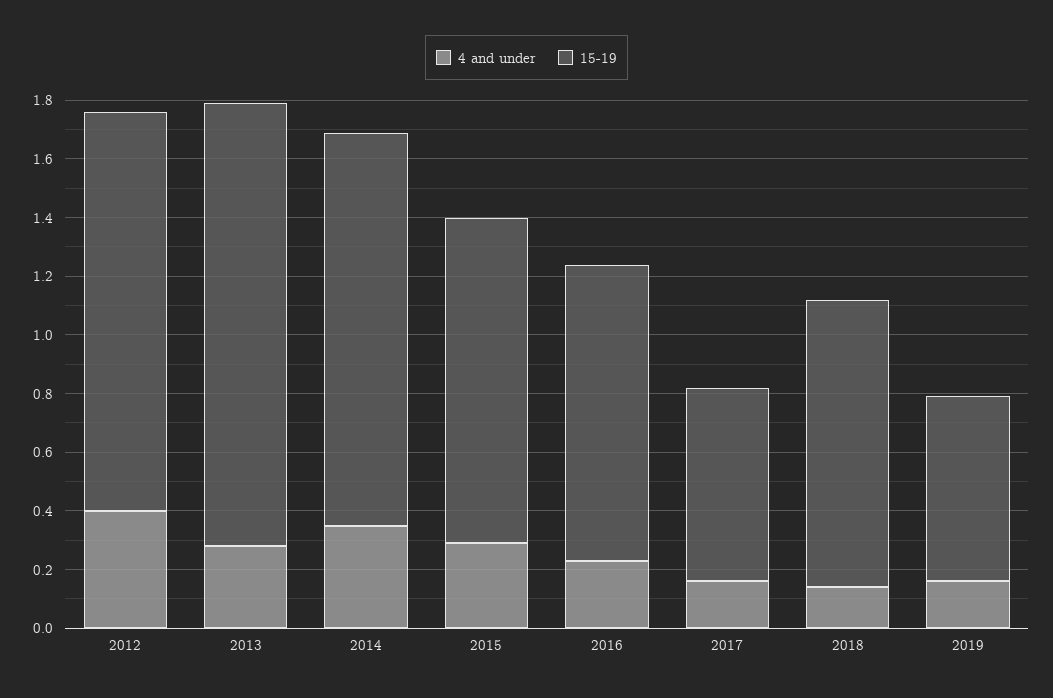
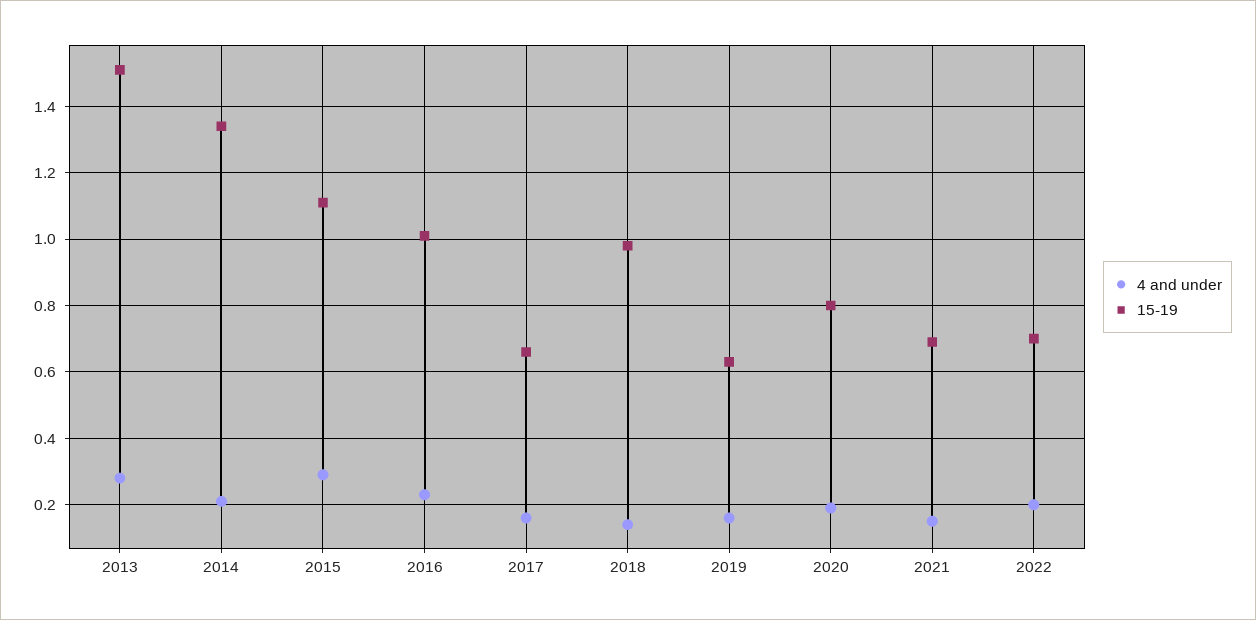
4 and under, 2012: 0.4 -> none
15-19, 2012: 1.35 -> none
4 and under, 2014: 0.35 -> 0.2
4 and under, 2020: none -> 0.2
15-19, 2020: none -> 0.8
4 and under, 2021: none -> 0.15
15-19, 2021: none -> 0.7
4 and under, 2022: none -> 0.2
15-19, 2022: none -> 0.7

